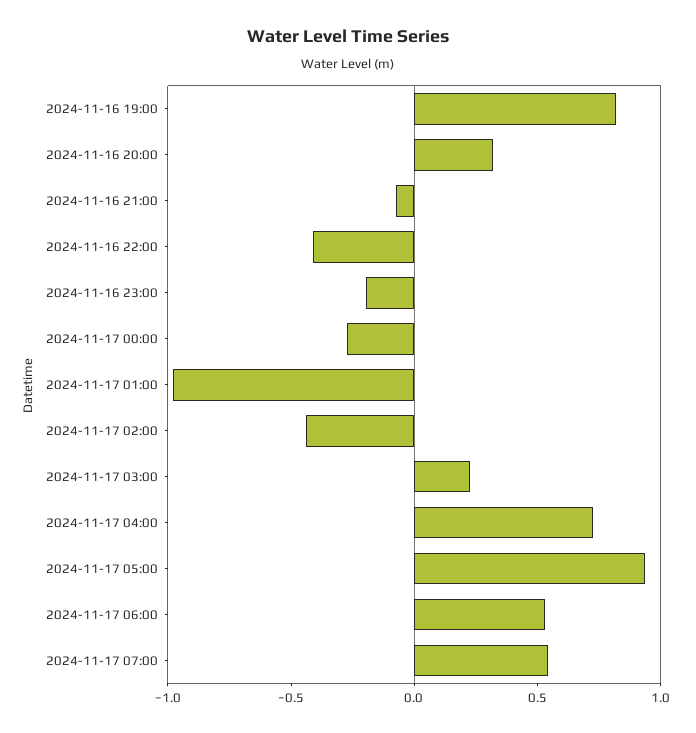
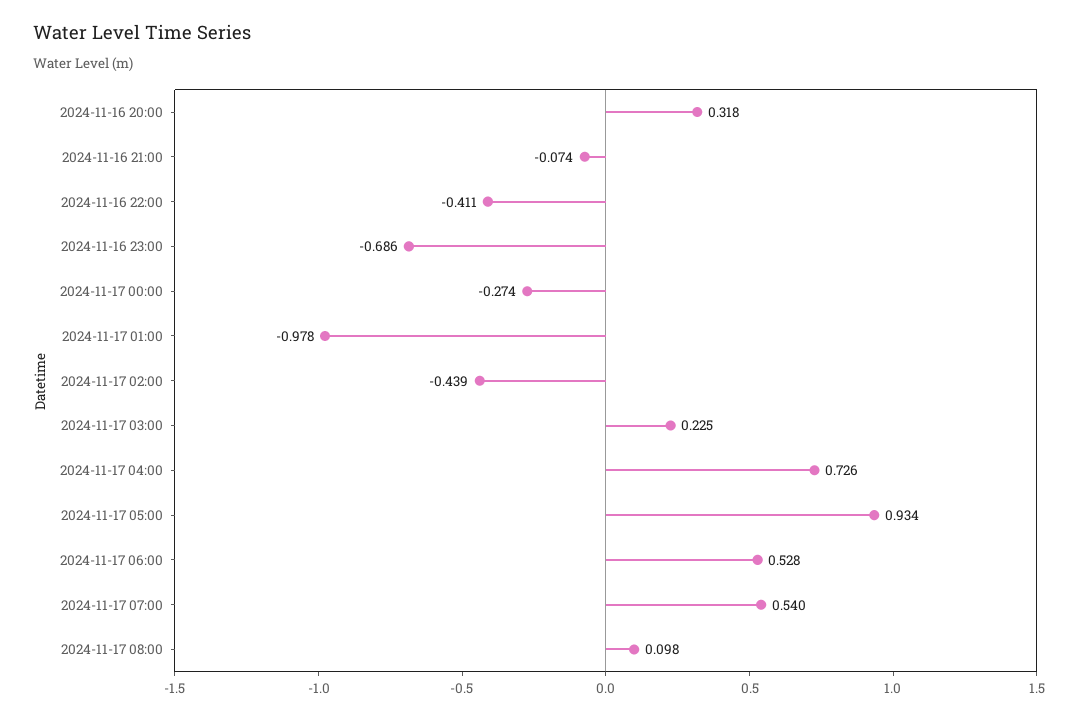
2024-11-16 19:00: 0.8 -> none
2024-11-16 23:00: -0.2 -> -0.686
2024-11-17 08:00: none -> 0.098

